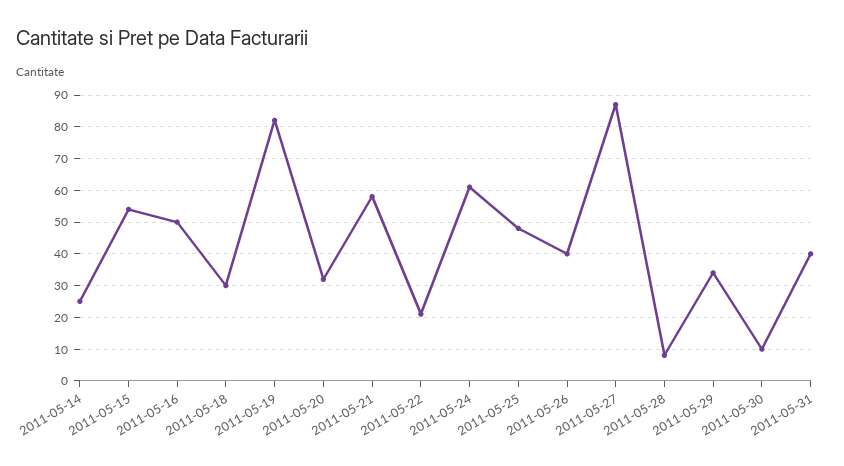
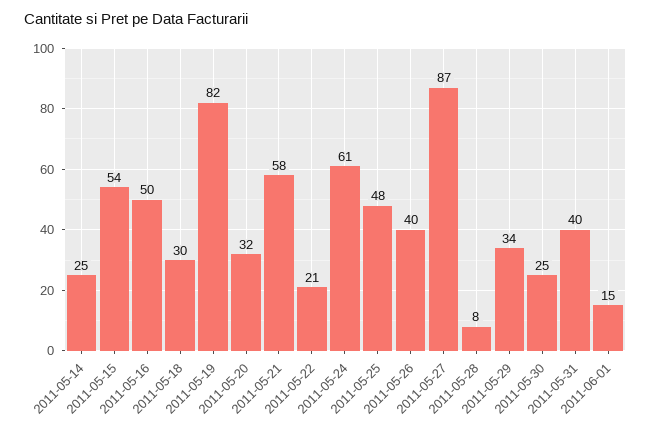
2011-05-30: 10 -> 25
2011-06-01: none -> 15

